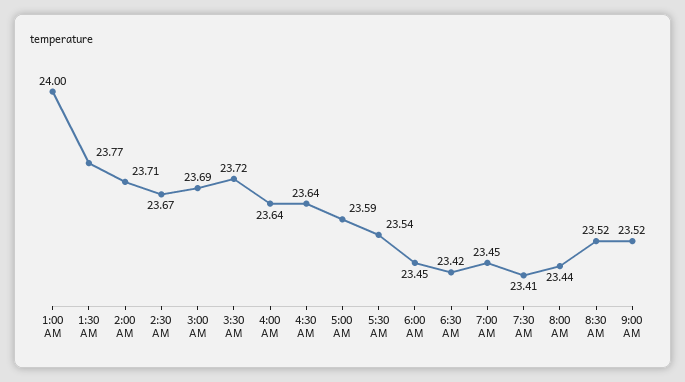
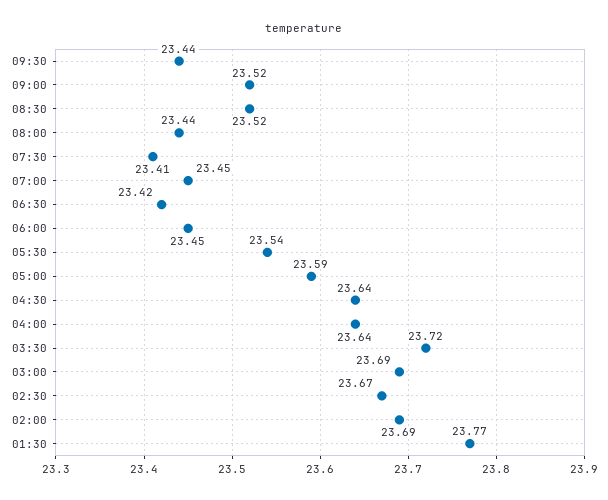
1:00 AM: 24 -> none
2:00 AM: 23.71 -> 23.69
09:30: none -> 23.44

